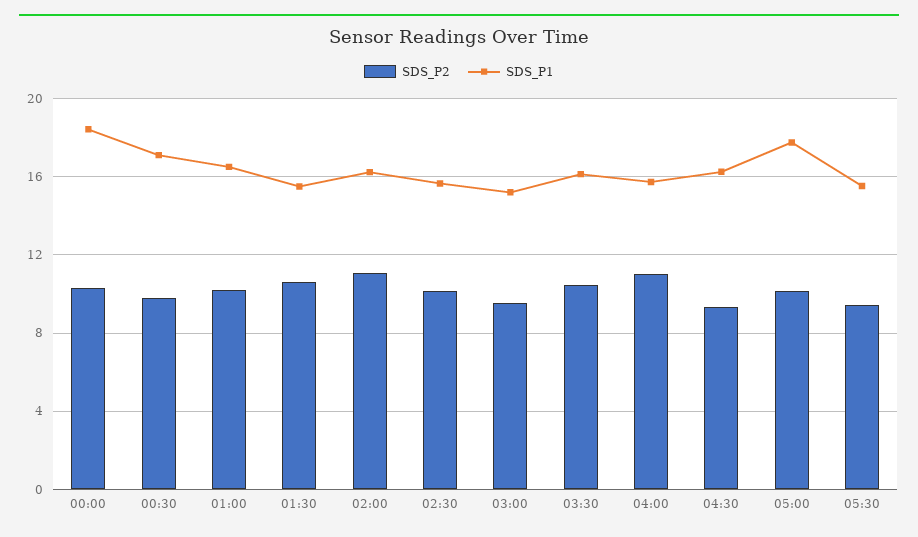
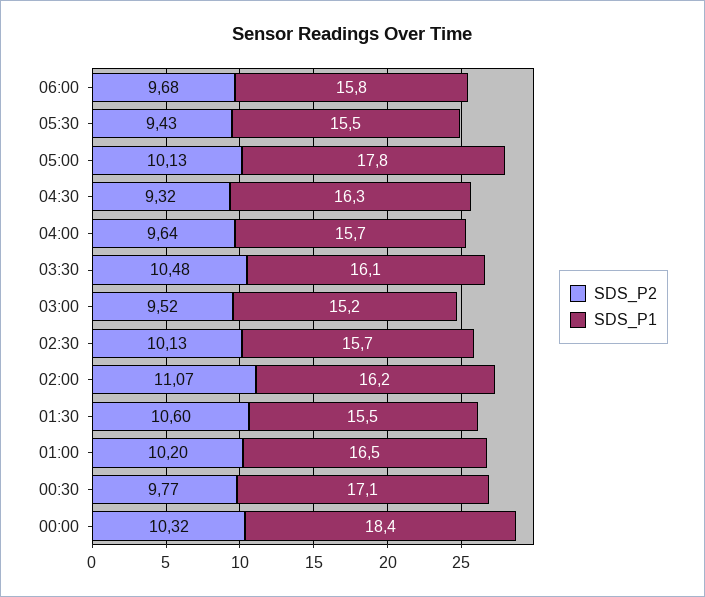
SDS_P2, 04:00: 11 -> 9.64
SDS_P2, 06:00: none -> 9.68
SDS_P1, 06:00: none -> 15.8

